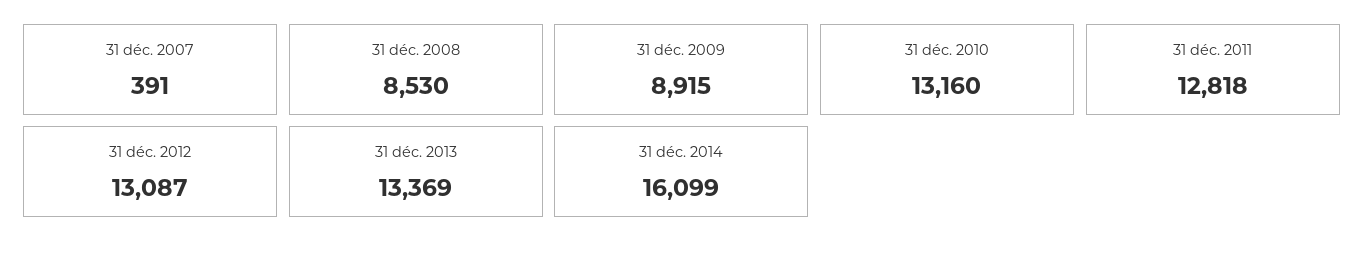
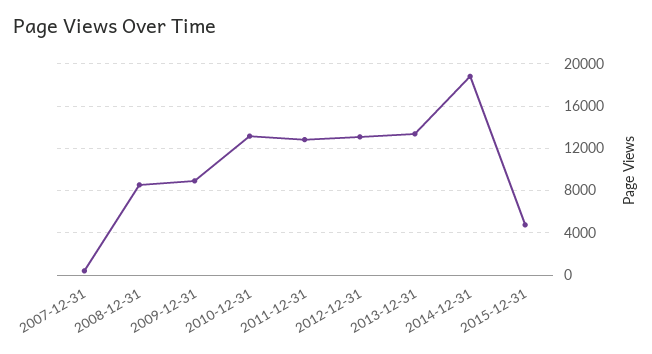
31 déc. 2014: 16099 -> 19000
2015-12-31: none -> 5000

